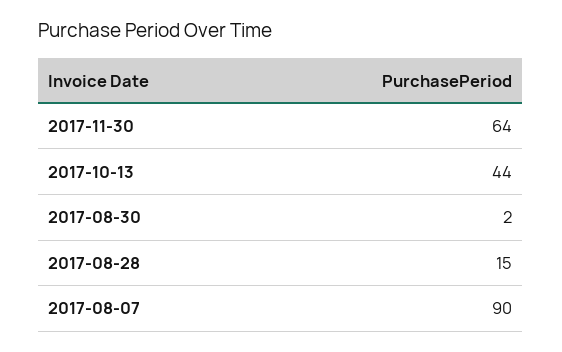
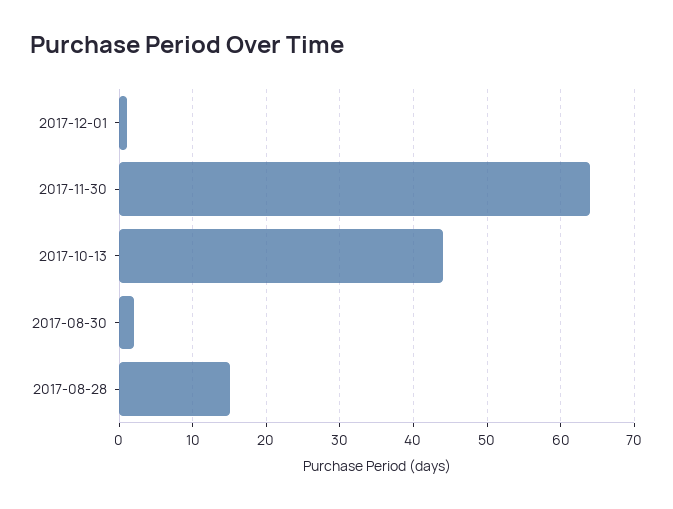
2017-08-07: 90 -> none
2017-12-01: none -> 1

